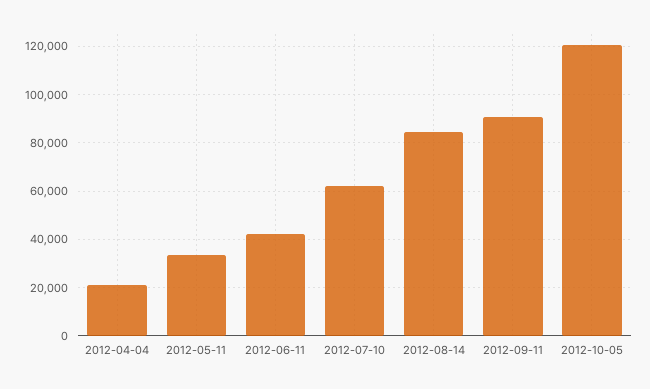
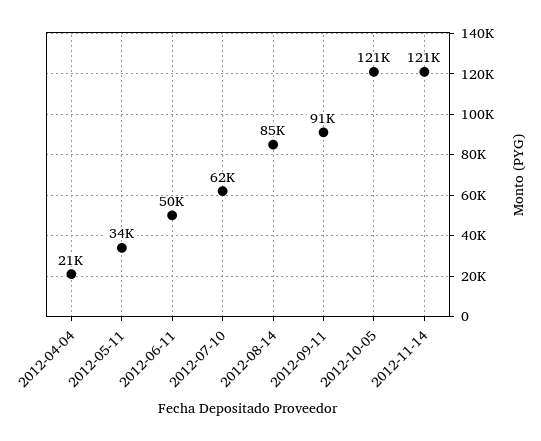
2012-06-11: 42500 -> 50000
2012-11-14: none -> 121000

